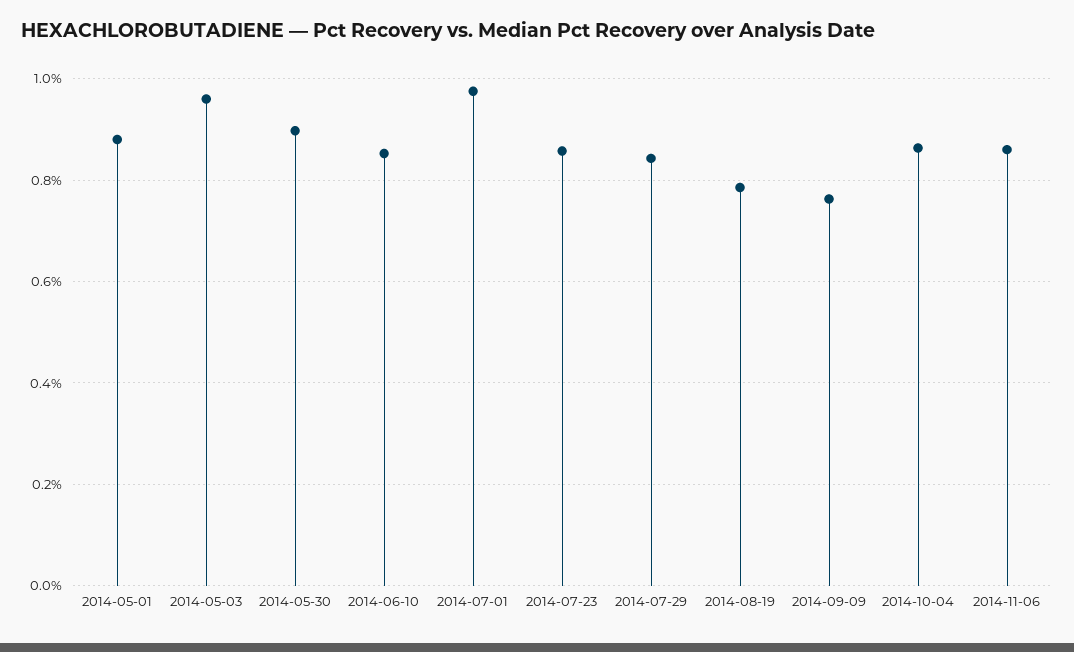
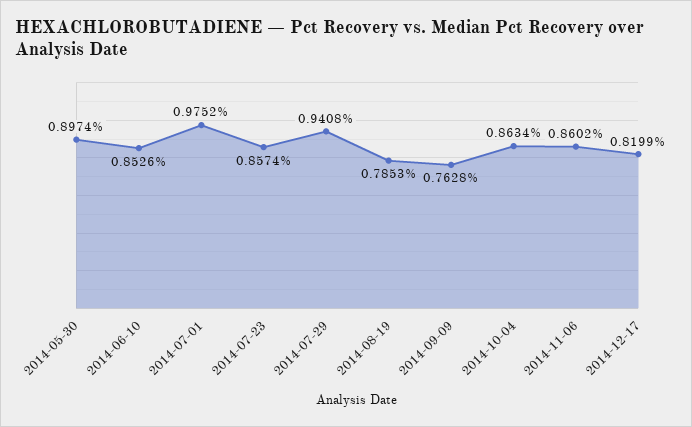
2014-05-01: 0.88 -> none
2014-05-03: 0.96 -> none
2014-07-29: 0.84 -> 0.9408
2014-12-17: none -> 0.8199

